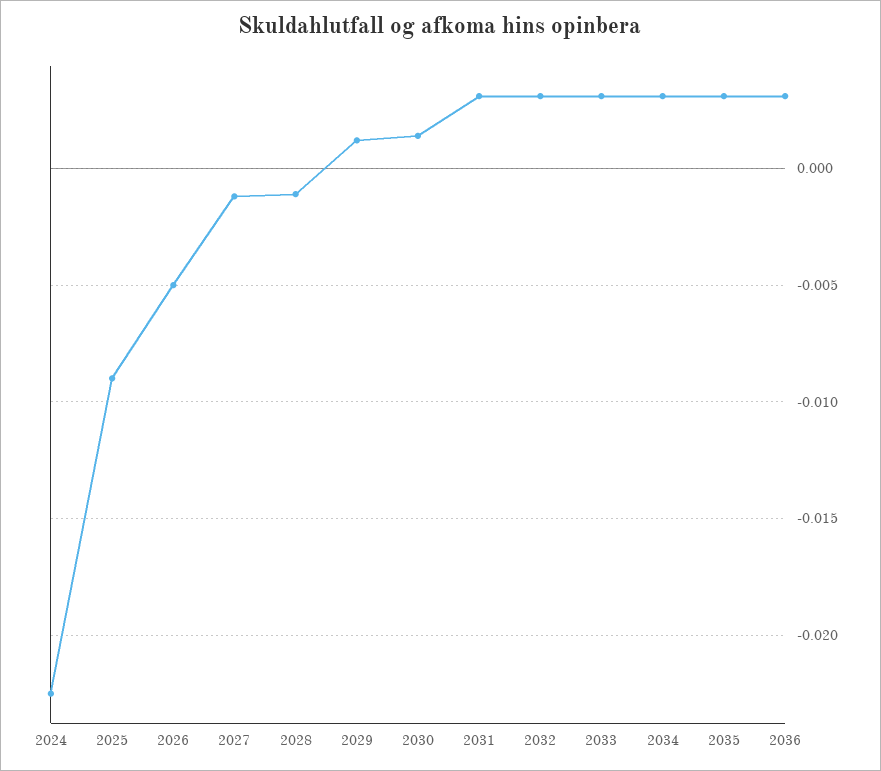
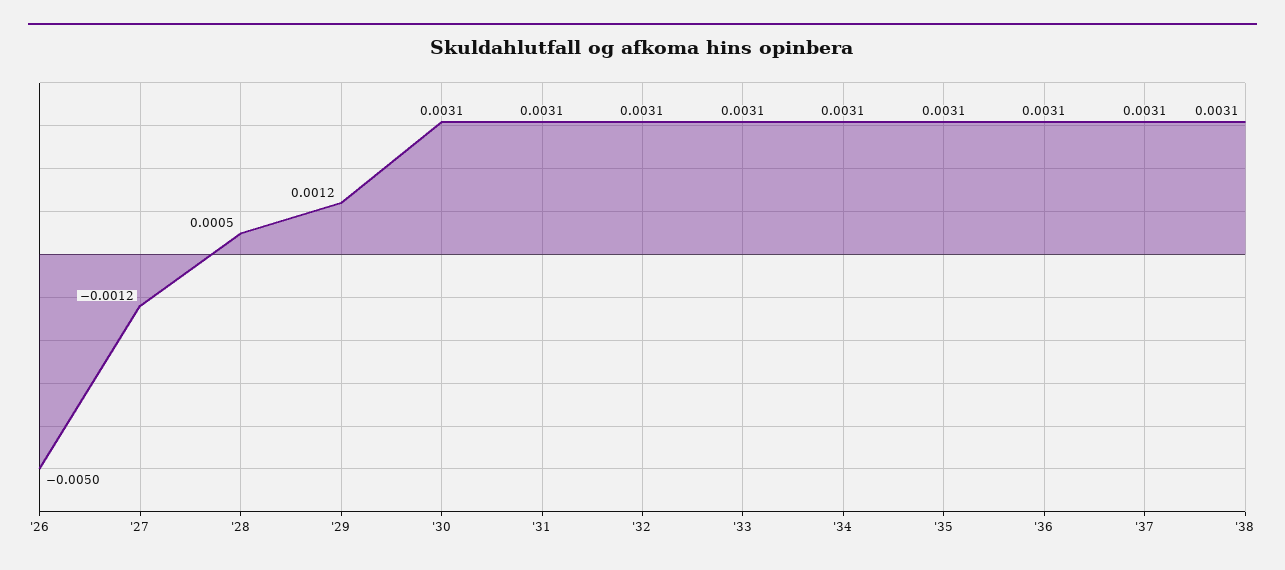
2024: -0.0225 -> none
2025: -0.009 -> none
2028: -0.001 -> 0.0005
2030: 0.0015 -> 0.0031
'37: none -> 0.0031
'38: none -> 0.0031

